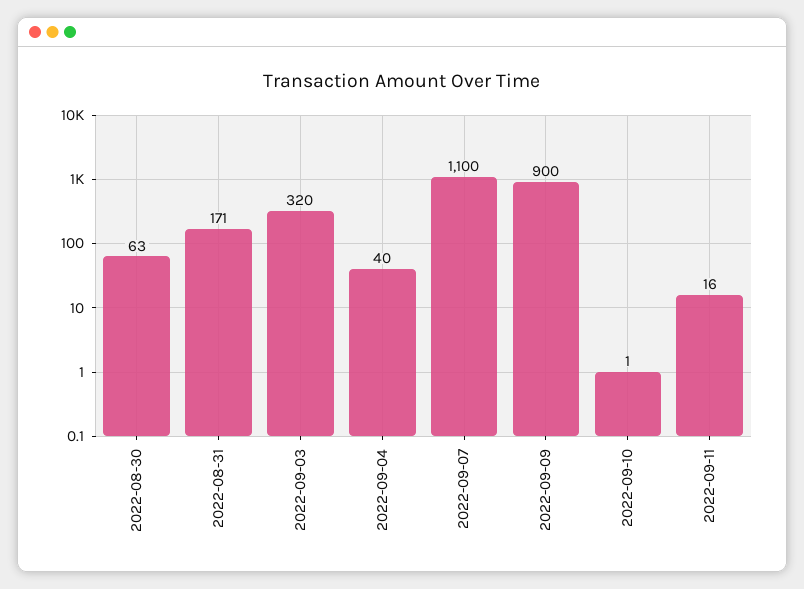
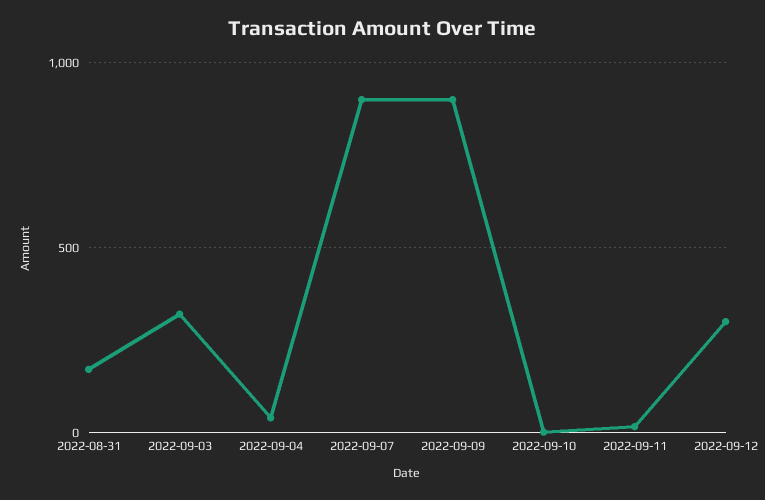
2022-08-30: 63 -> none
2022-09-07: 1100 -> 900
2022-09-12: none -> 300

